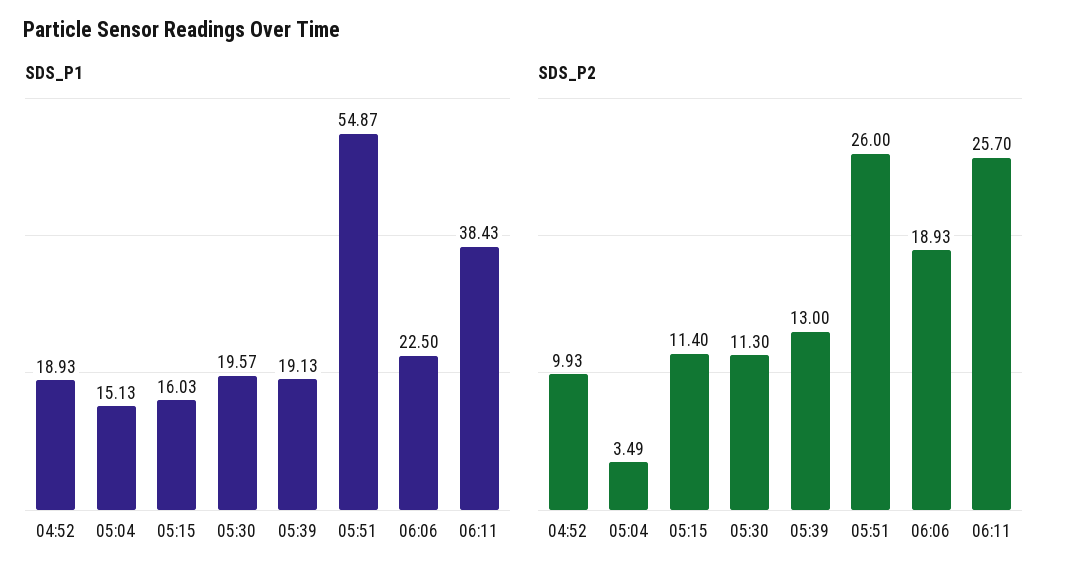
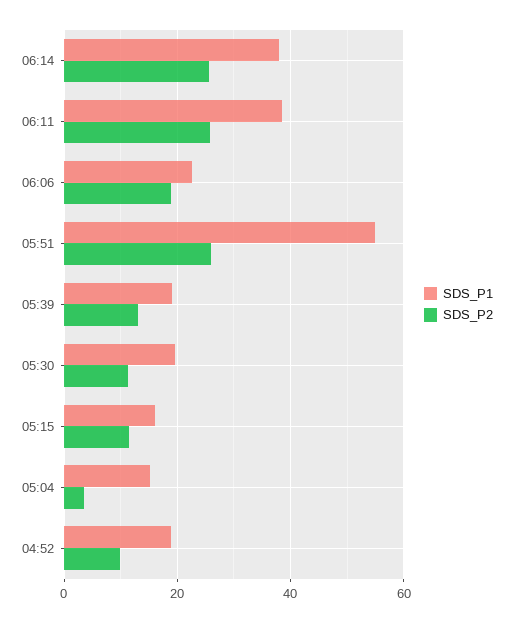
SDS_P1, 06:14: none -> 38
SDS_P2, 06:14: none -> 26

